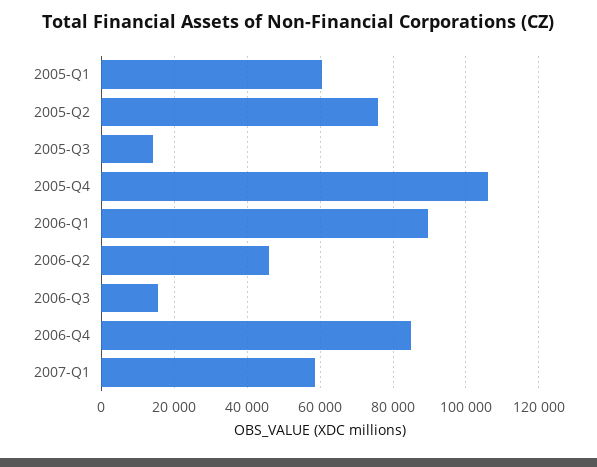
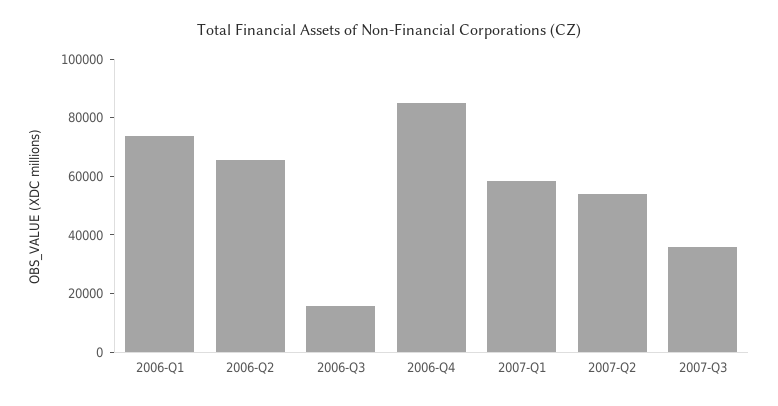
2005-Q1: 60000 -> none
2005-Q2: 76000 -> none
2005-Q3: 14000 -> none
2005-Q4: 106000 -> none
2006-Q1: 90000 -> 75000
2006-Q2: 46000 -> 65000
2007-Q2: none -> 55000
2007-Q3: none -> 35000

